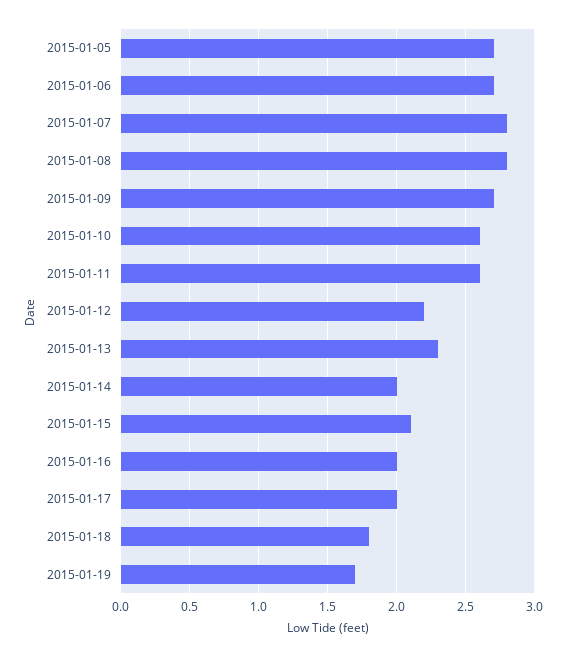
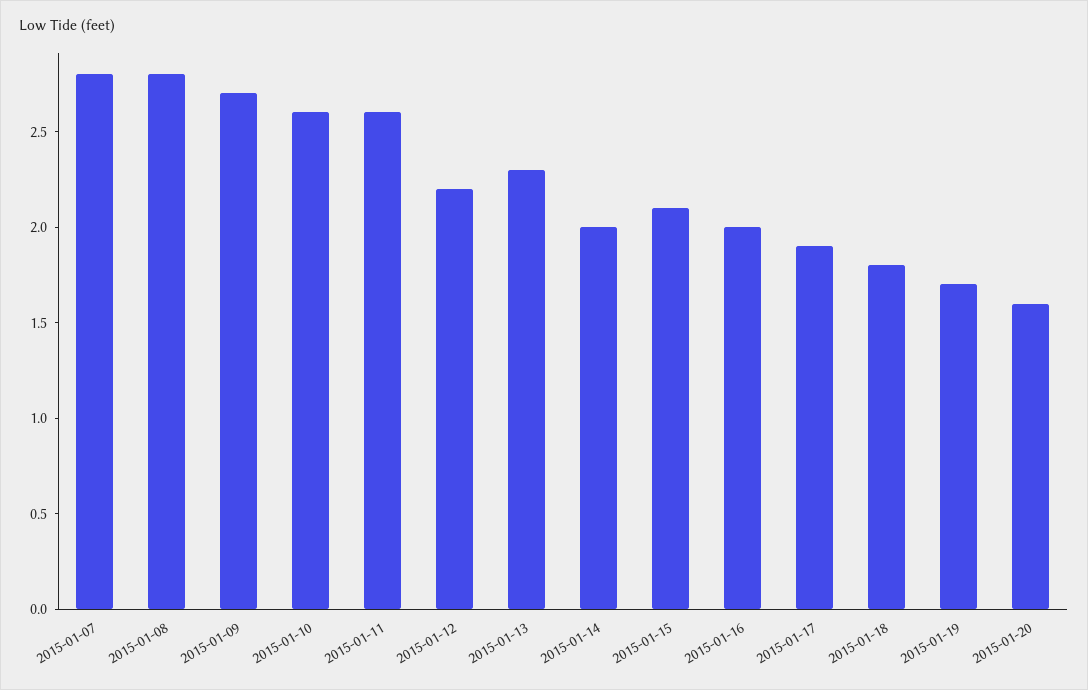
2015-01-05: 2.7 -> none
2015-01-06: 2.7 -> none
2015-01-17: 2 -> 1.9
2015-01-20: none -> 1.6

